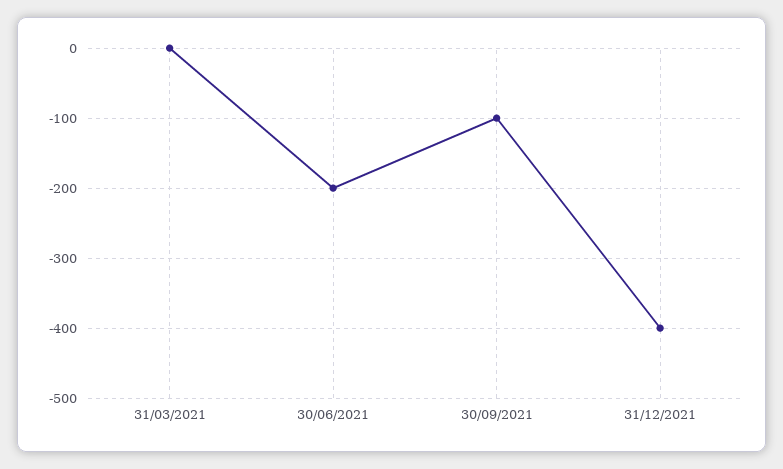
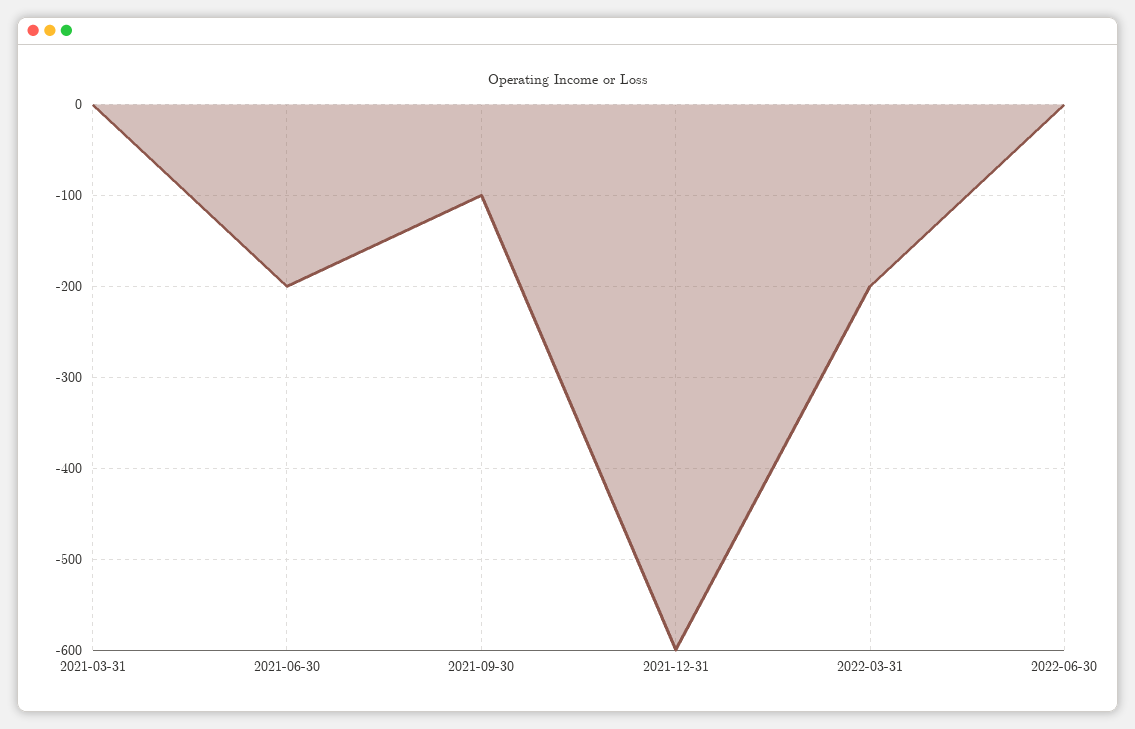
31/12/2021: -400 -> -600
2022-03-31: none -> -200
2022-06-30: none -> 0

